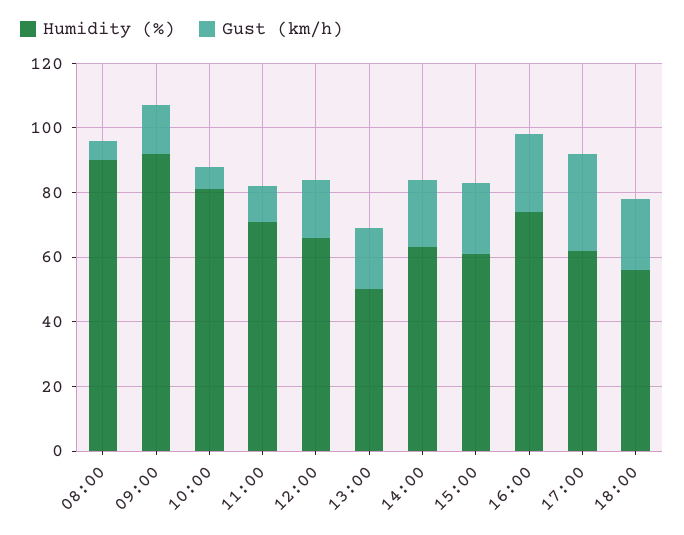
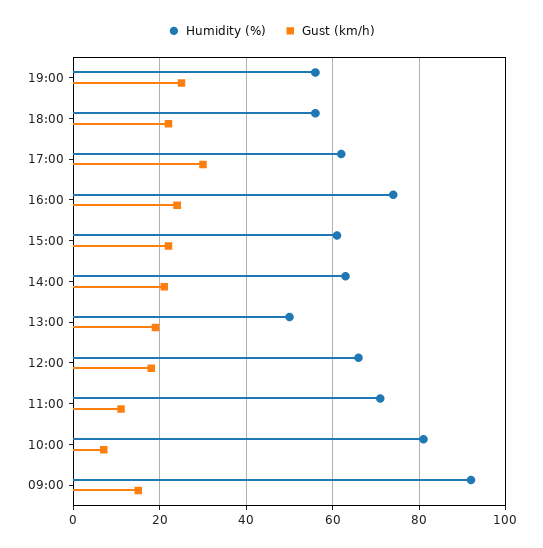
Humidity (%), 08:00: 90 -> none
Gust (km/h), 08:00: 5 -> none
Humidity (%), 19:00: none -> 55
Gust (km/h), 19:00: none -> 25

